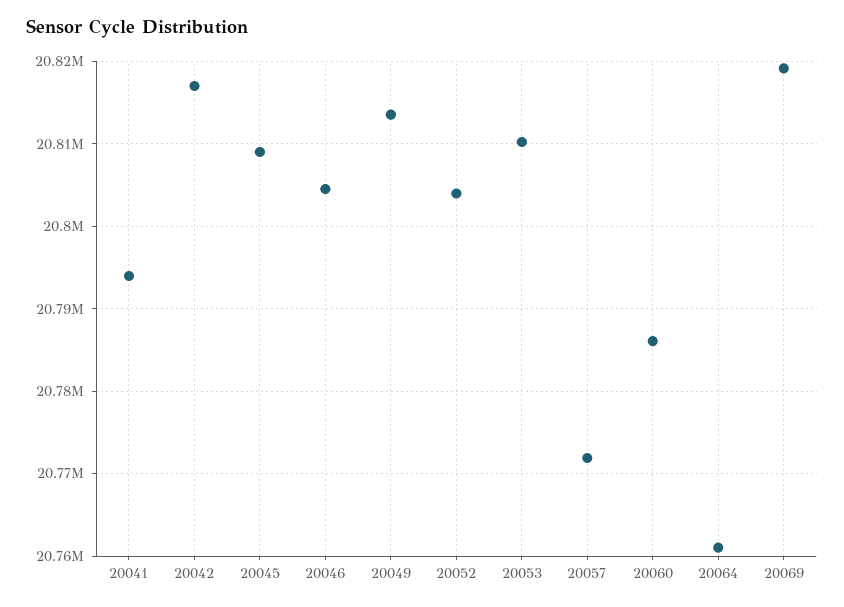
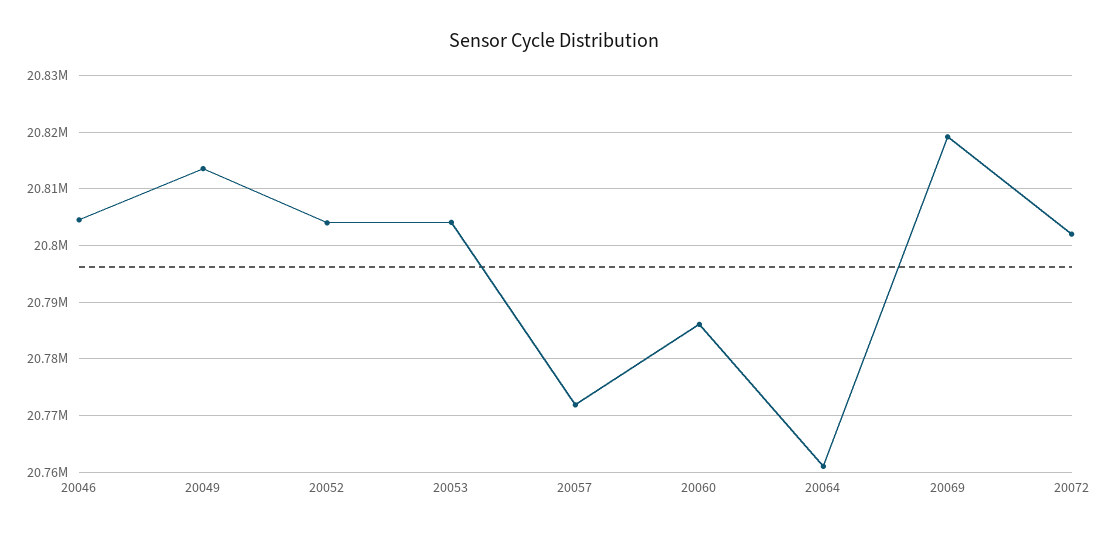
20041: 20794000 -> none
20042: 20817000 -> none
20045: 20809000 -> none
20053: 20810000 -> 20804000
20072: none -> 20802000

